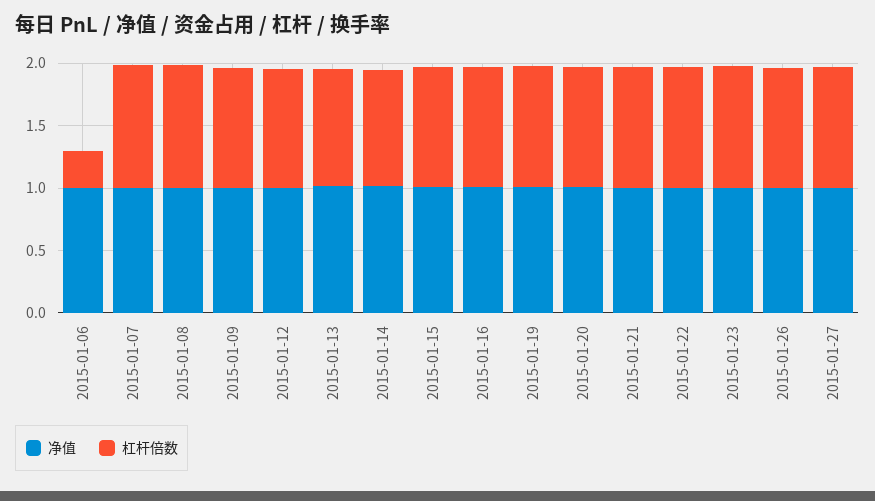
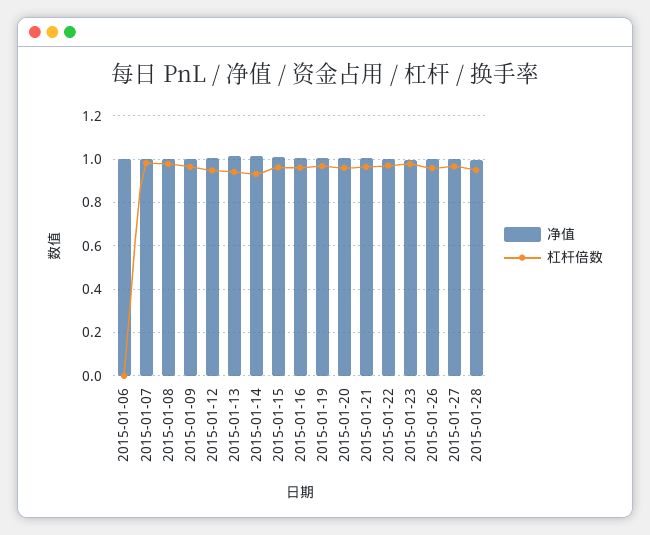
杠杆倍数, 2015-01-06: 0.3 -> 0
净值, 2015-01-28: none -> 1
杠杆倍数, 2015-01-28: none -> 0.95

